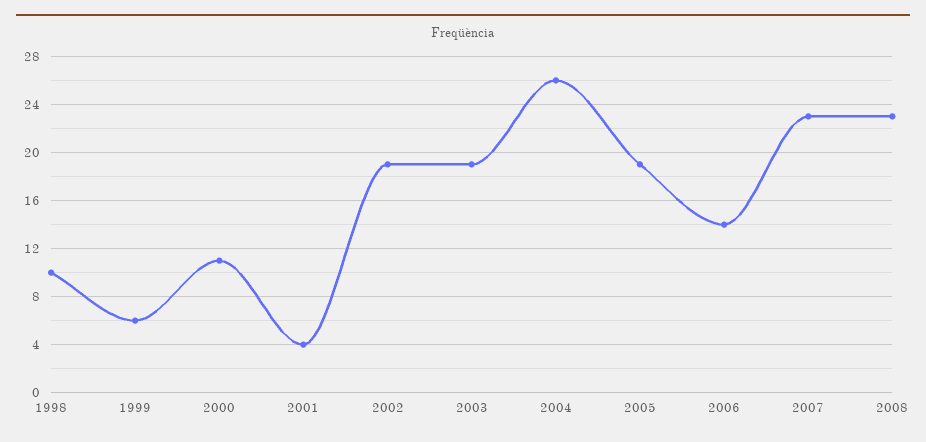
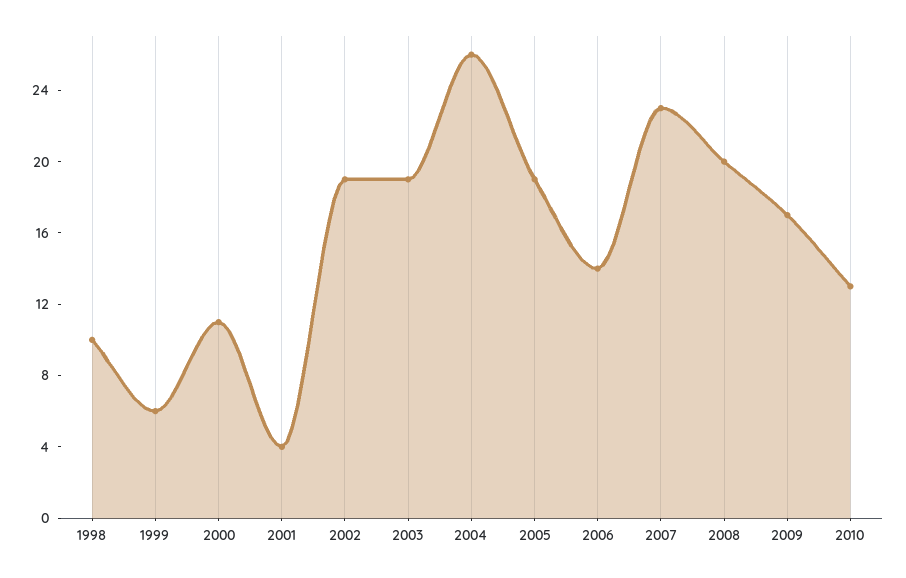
2008: 23 -> 20
2009: none -> 17
2010: none -> 13

